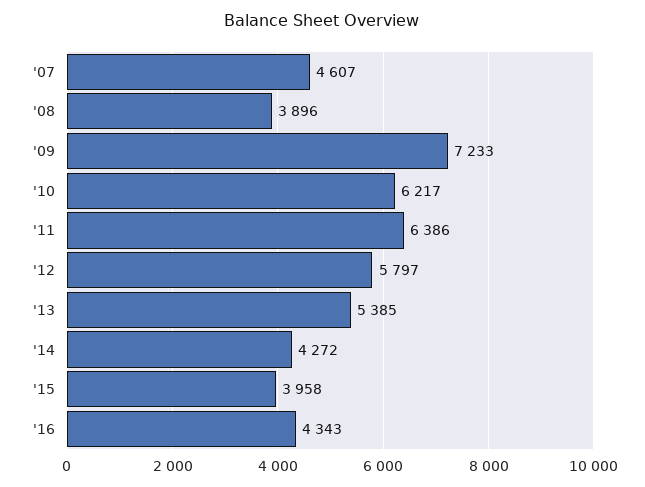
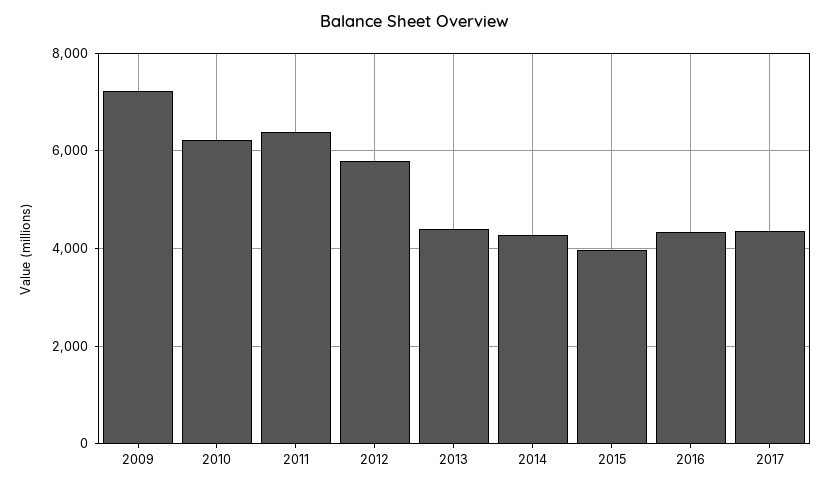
'07: 4607 -> none
'08: 3896 -> none
'13: 5385 -> 4400
2017: none -> 4400

